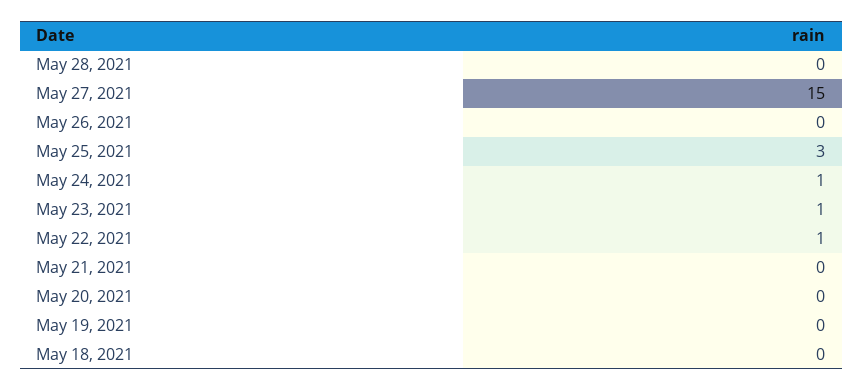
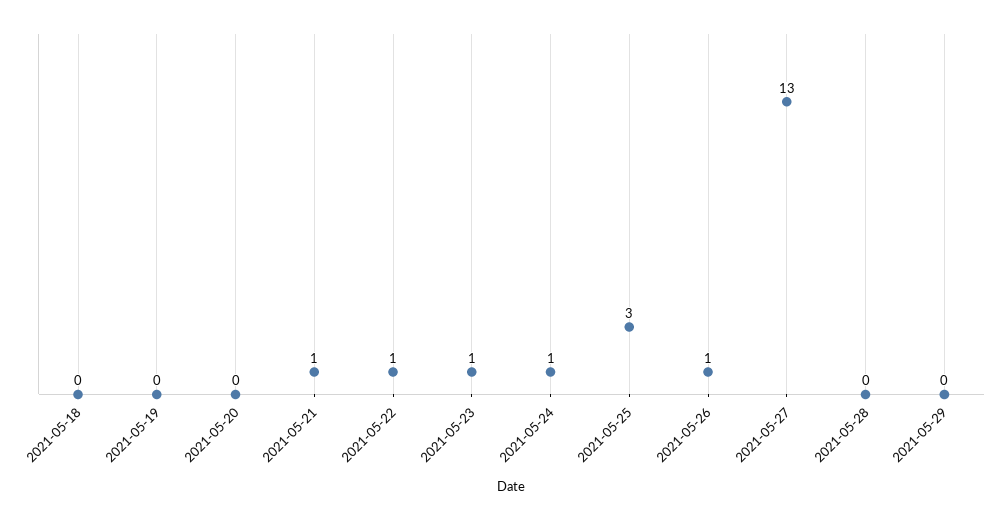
May 27, 2021: 15 -> 13
May 26, 2021: 0 -> 1
May 21, 2021: 0 -> 1
2021-05-29: none -> 0

